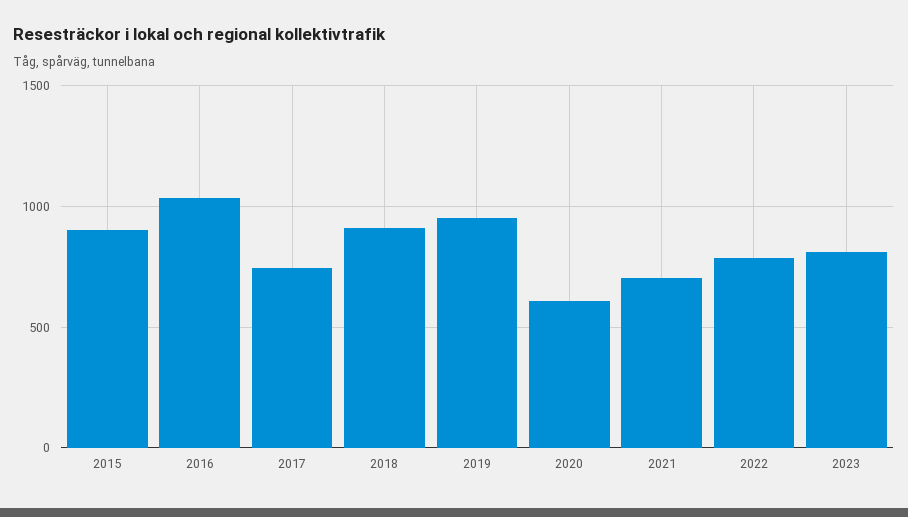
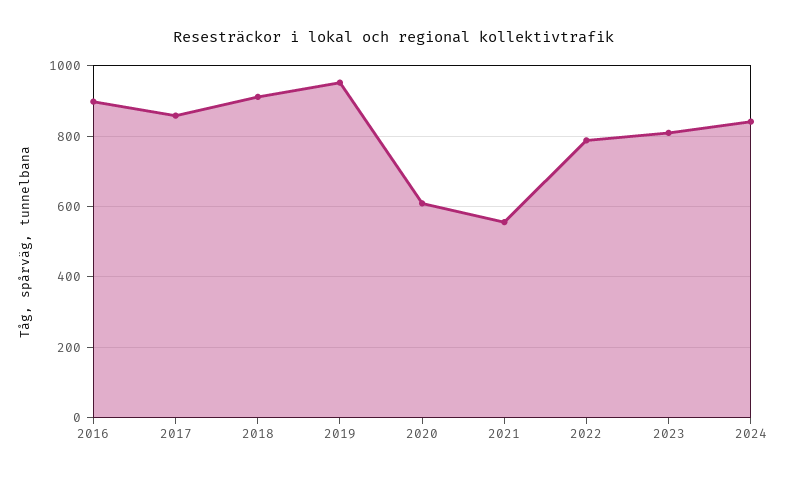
2015: 900 -> none
2016: 1050 -> 900
2017: 750 -> 860
2021: 700 -> 560
2024: none -> 840

